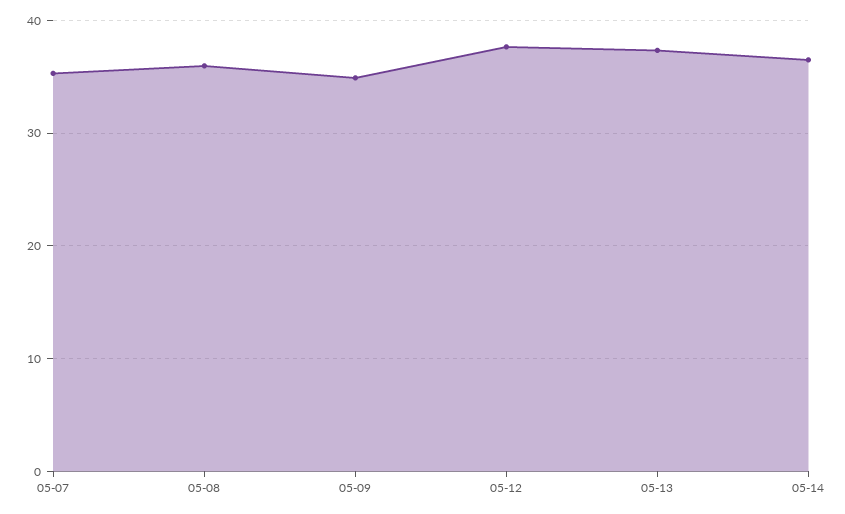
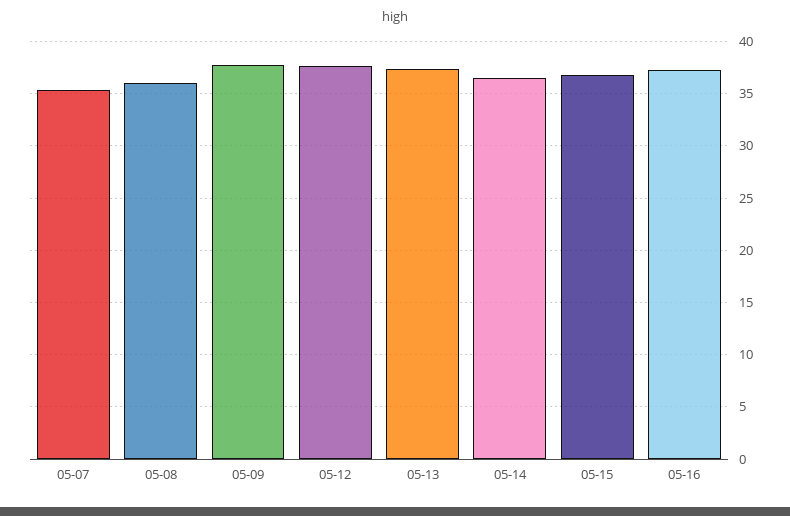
05-09: 35 -> 38
05-15: none -> 37
05-16: none -> 37

